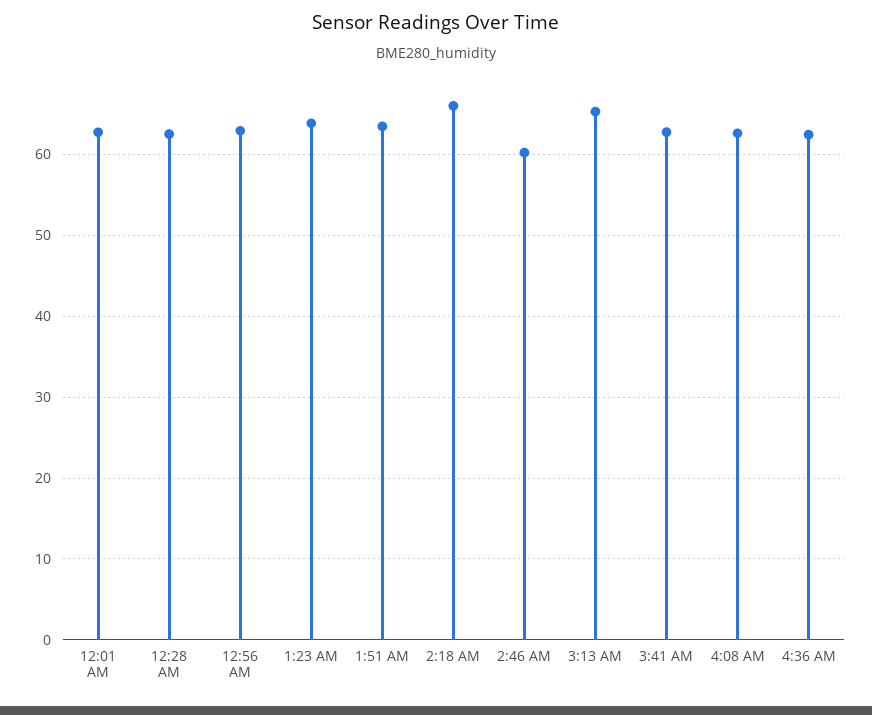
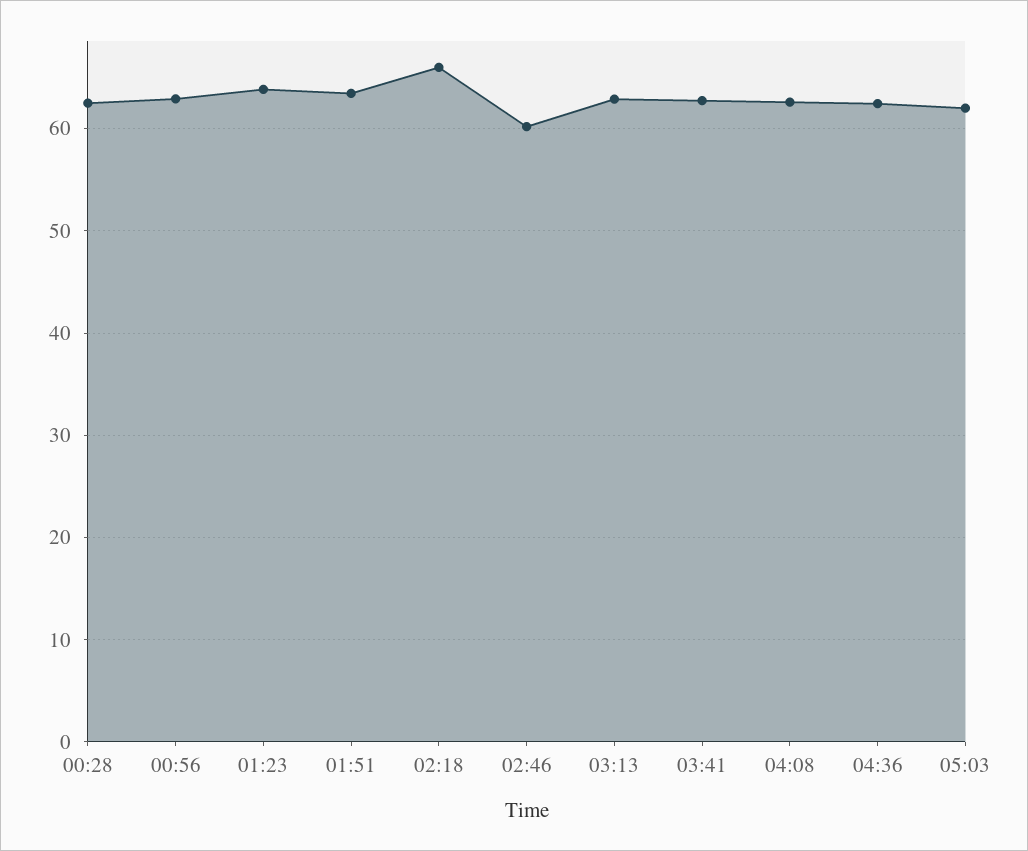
12:01 AM: 63 -> none
3:13 AM: 65 -> 63
05:03: none -> 62

